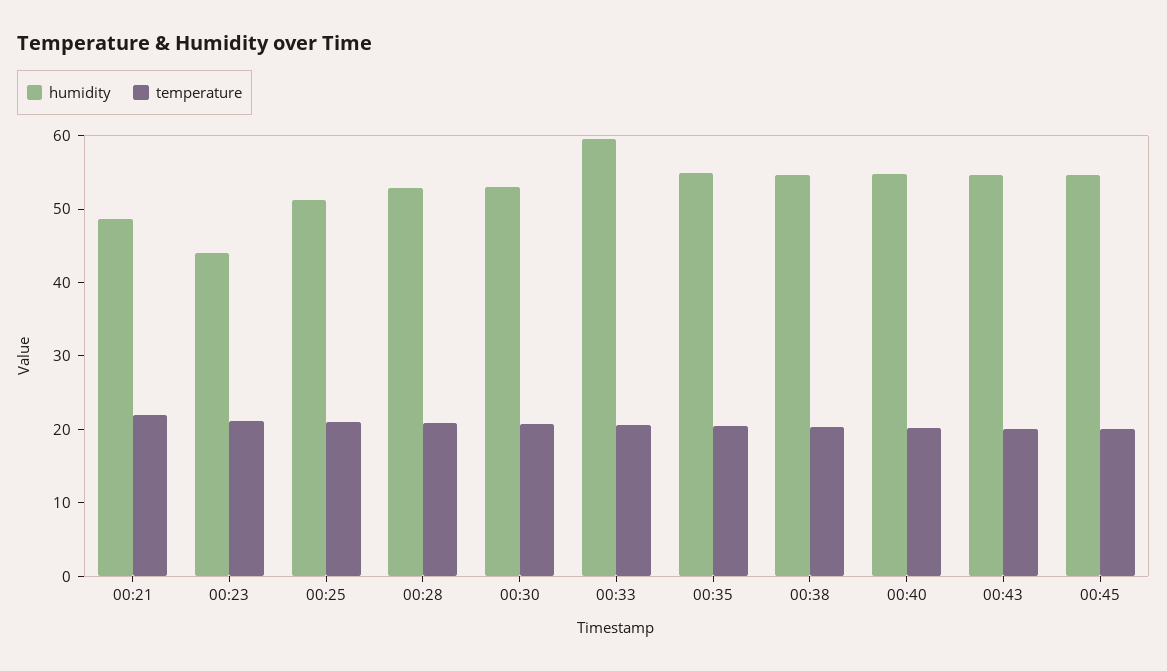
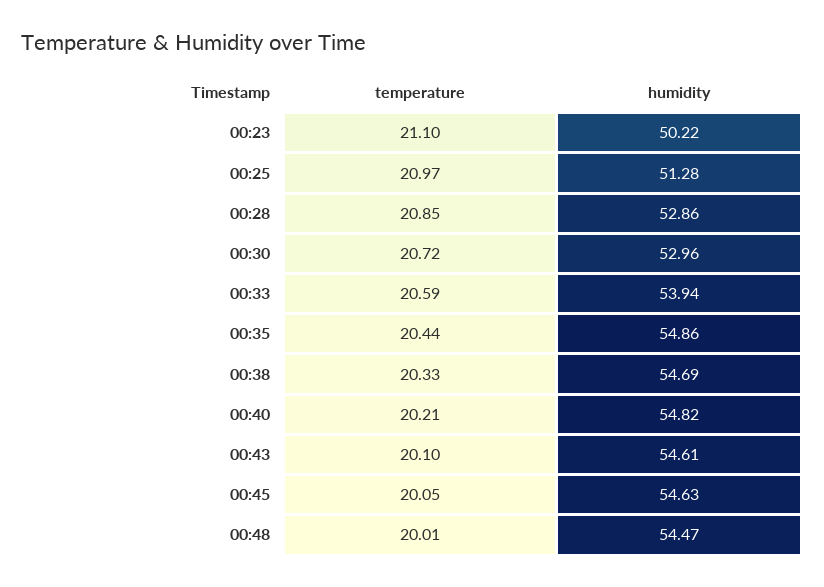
humidity, 00:21: 48 -> none
temperature, 00:21: 22 -> none
humidity, 00:23: 44 -> 50.22
humidity, 00:33: 60 -> 53.94
temperature, 00:48: none -> 20.01
humidity, 00:48: none -> 54.47

